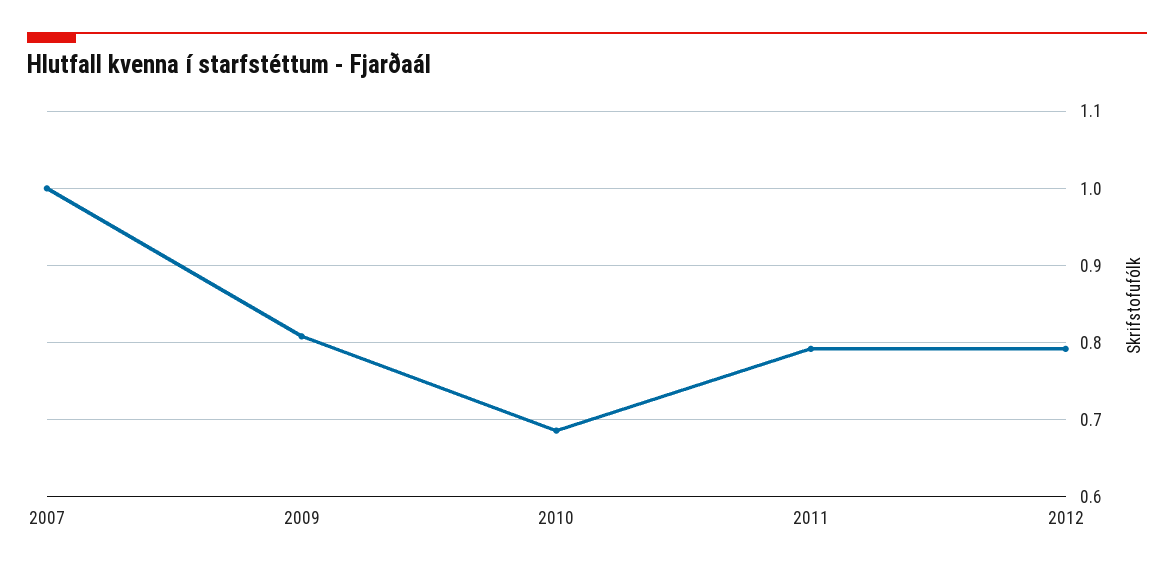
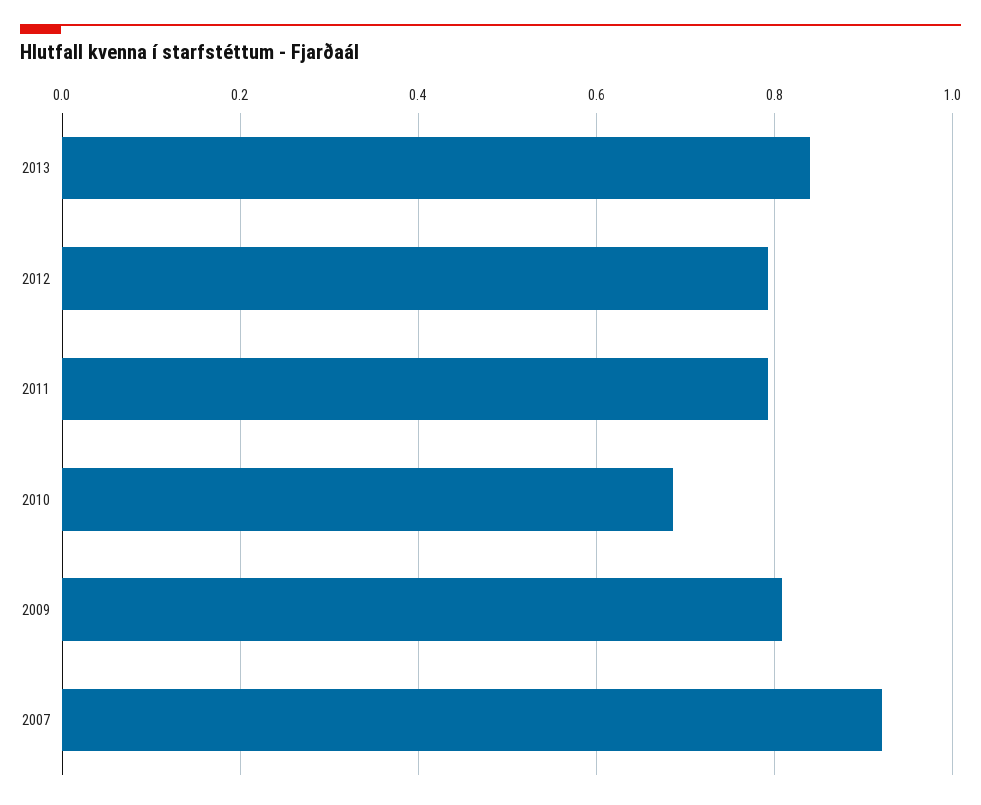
2007: 1 -> 0.92
2013: none -> 0.84

